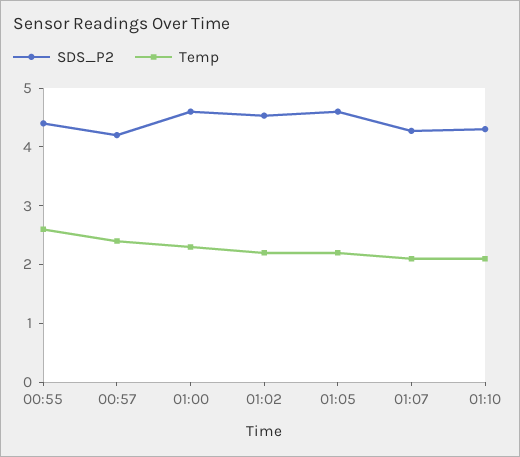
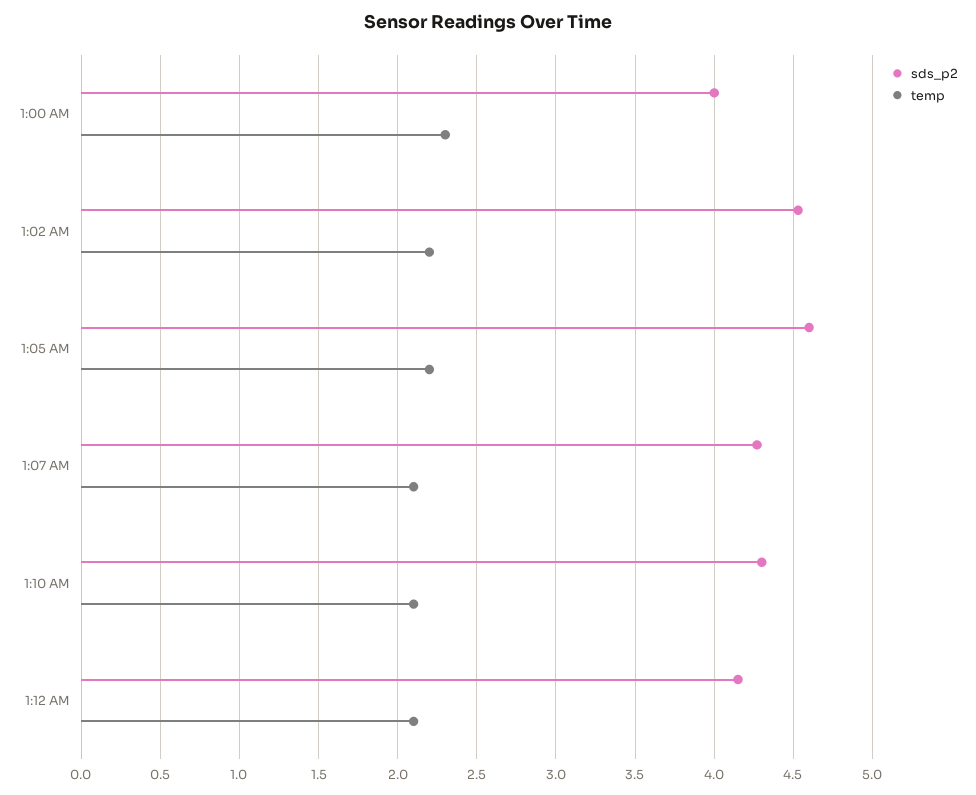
SDS_P2, 00:55: 4.4 -> none
Temp, 00:55: 2.6 -> none
SDS_P2, 00:57: 4.2 -> none
Temp, 00:57: 2.4 -> none
SDS_P2, 01:00: 4.6 -> 4
SDS_P2, 1:12 AM: none -> 4.15
Temp, 1:12 AM: none -> 2.1

